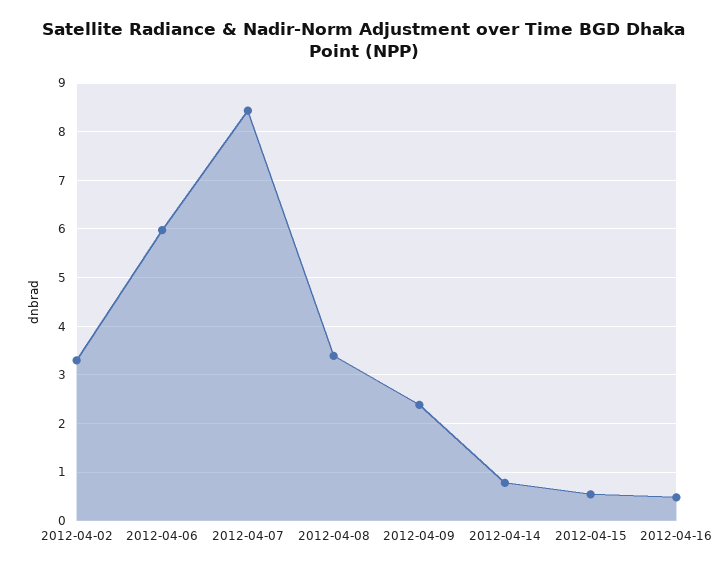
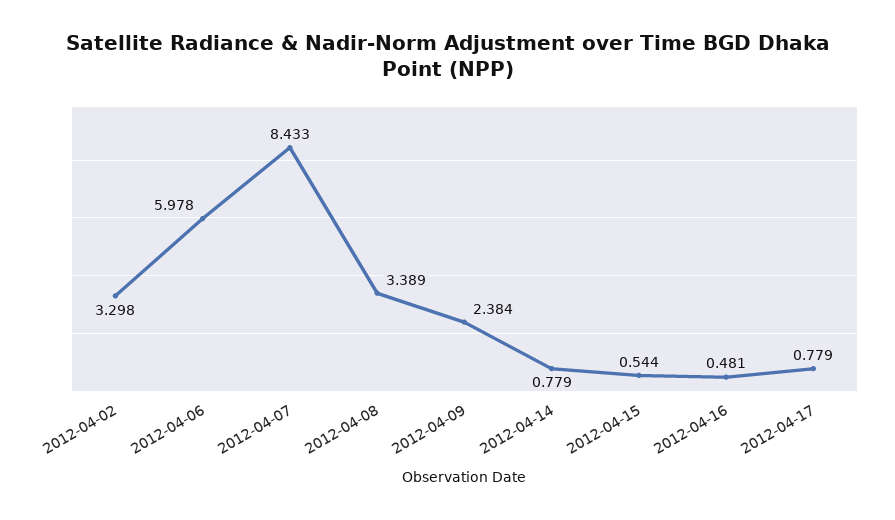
2012-04-17: none -> 0.779

